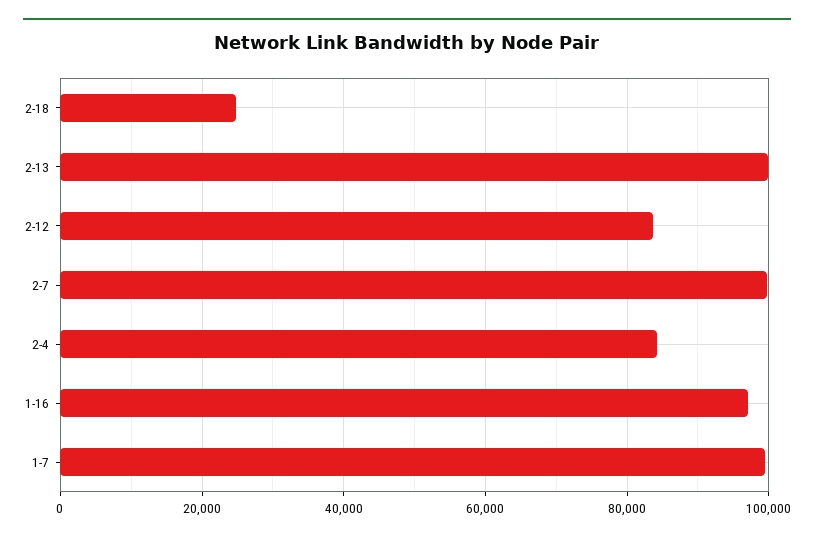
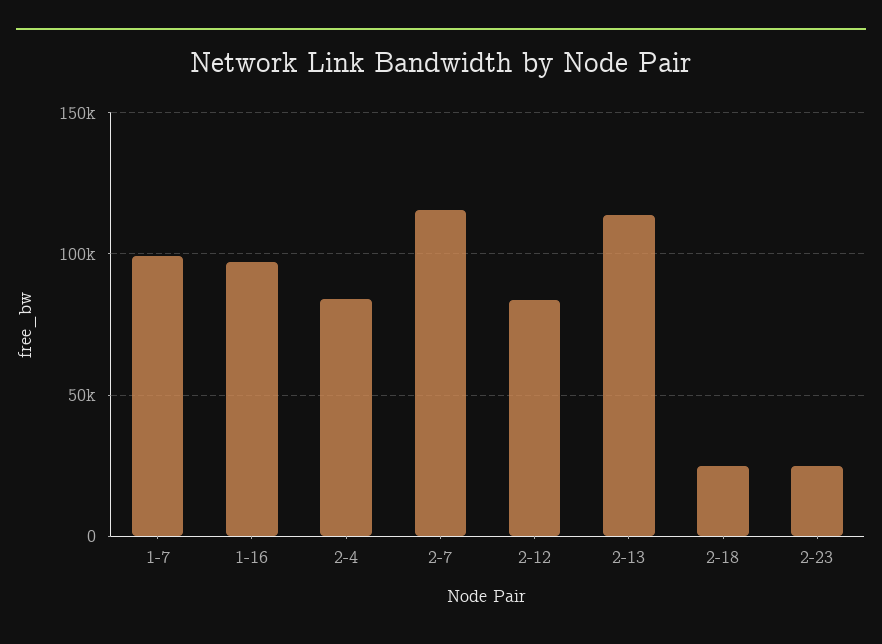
2-13: 100000 -> 115000
2-7: 100000 -> 115000
2-23: none -> 25000

